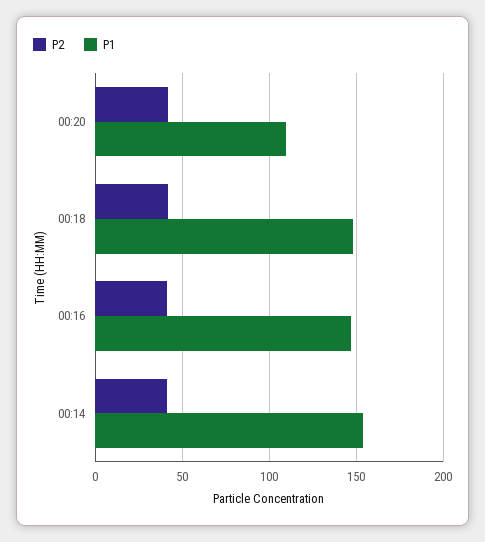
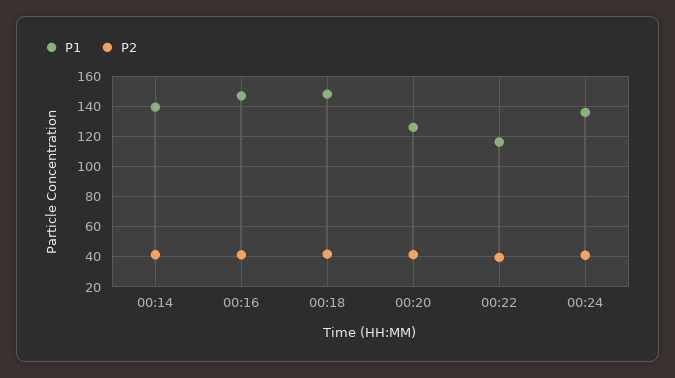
P1, 00:20: 110 -> 125
P1, 00:14: 155 -> 140
P1, 00:22: none -> 115
P2, 00:22: none -> 40
P1, 00:24: none -> 135
P2, 00:24: none -> 40

